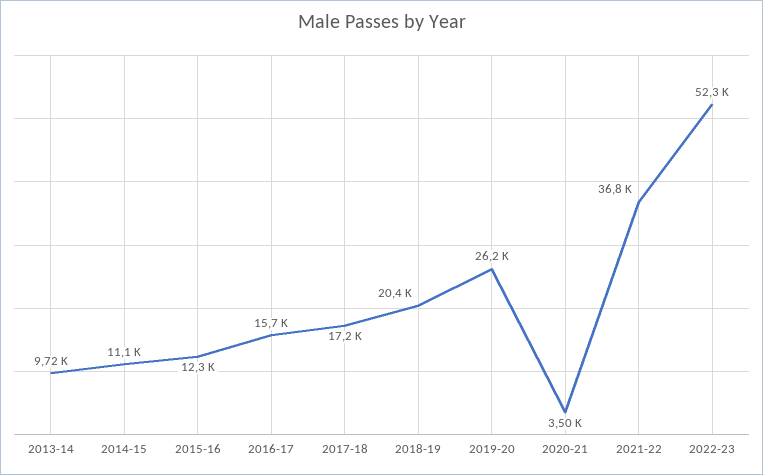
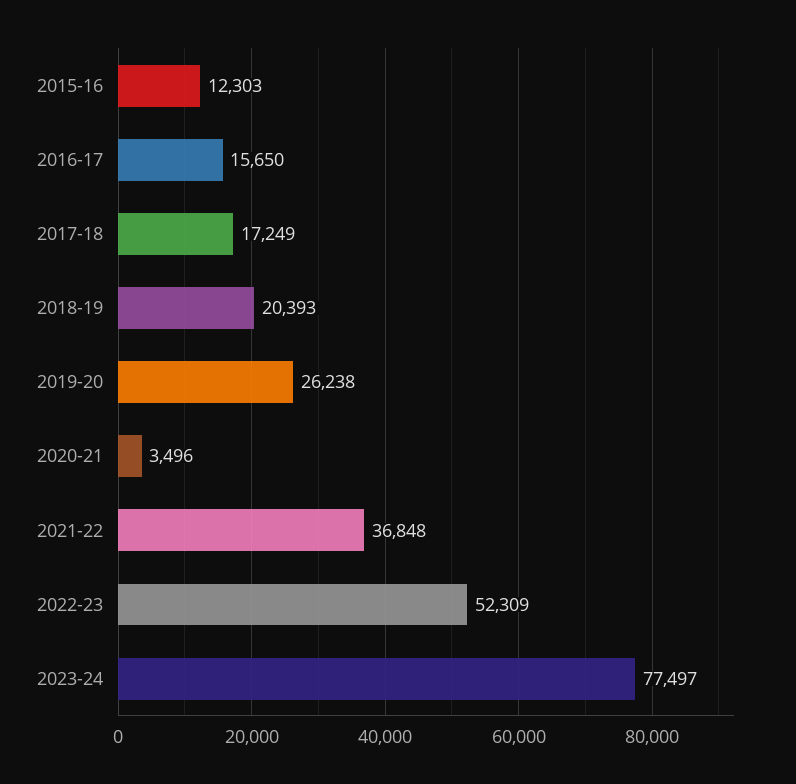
2013-14: 9720 -> none
2014-15: 11100 -> none
2023-24: none -> 77497

